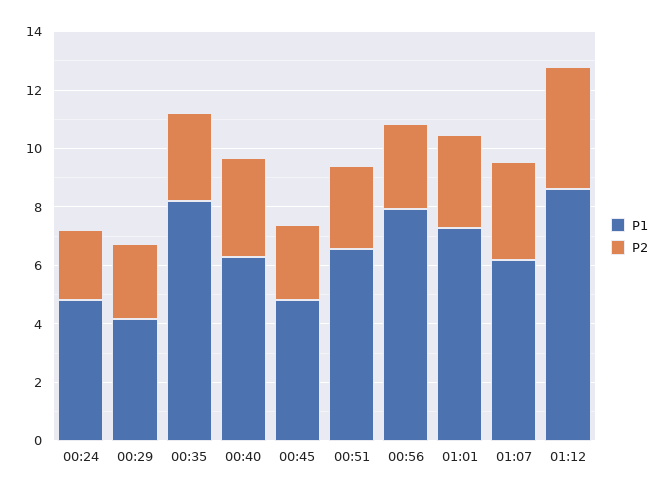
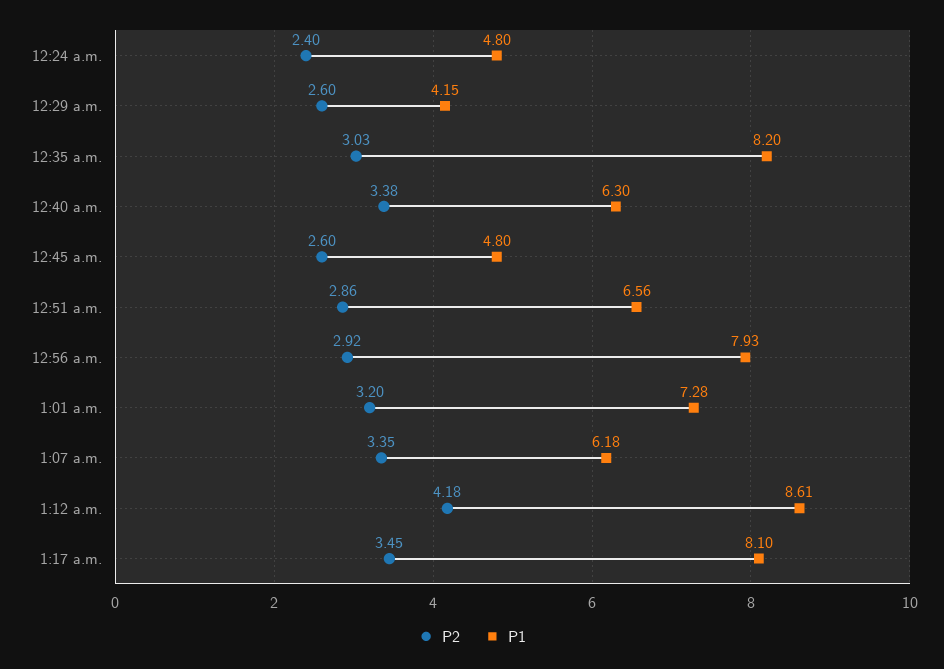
P2, 1:17 a.m.: none -> 3.45
P1, 1:17 a.m.: none -> 8.1

